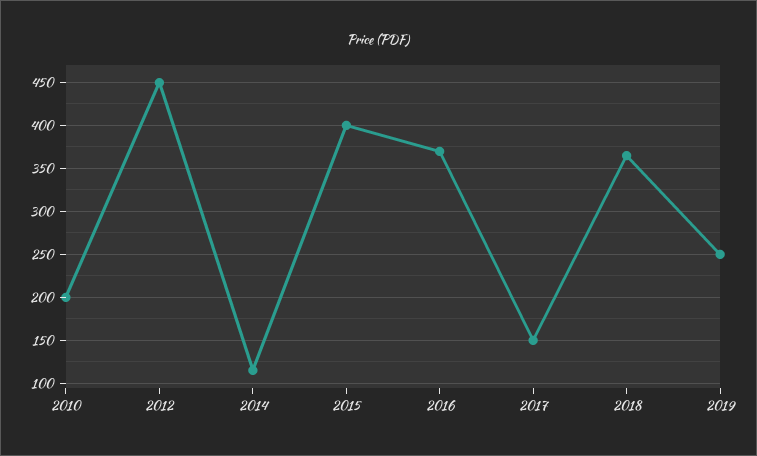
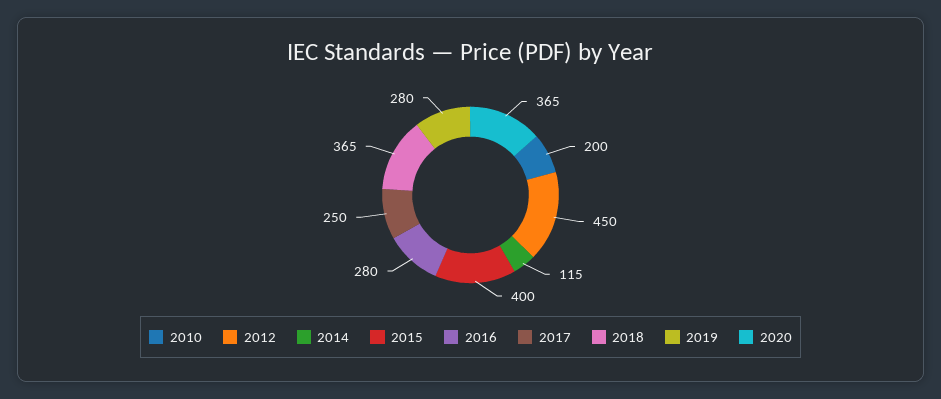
2016: 370 -> 280
2017: 150 -> 250
2019: 250 -> 280
2020: none -> 365

